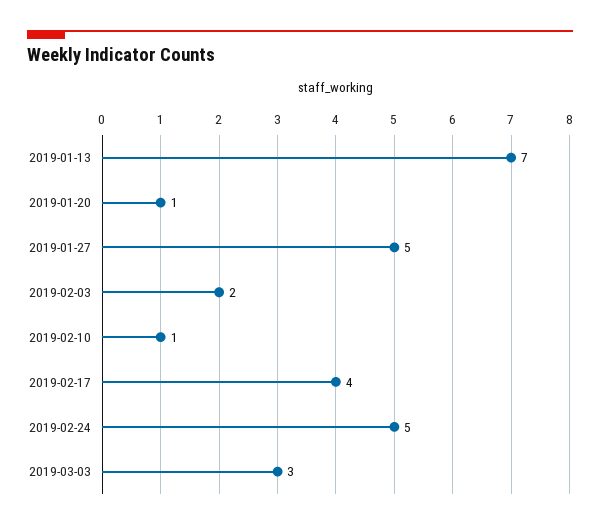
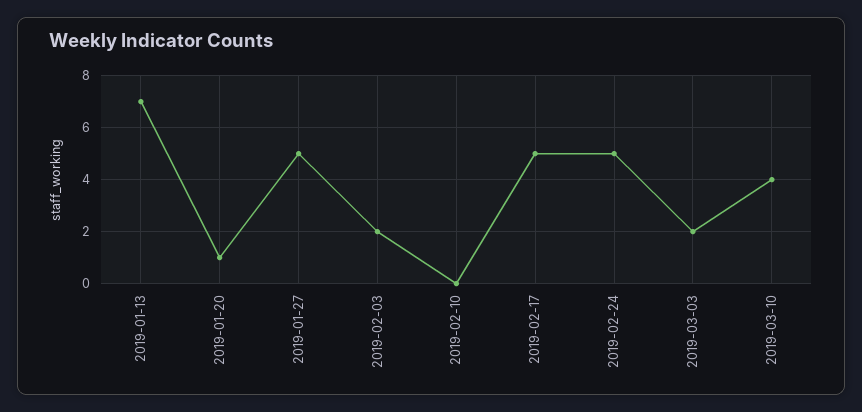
2019-02-10: 1 -> 0
2019-02-17: 4 -> 5
2019-03-03: 3 -> 2
2019-03-10: none -> 4

